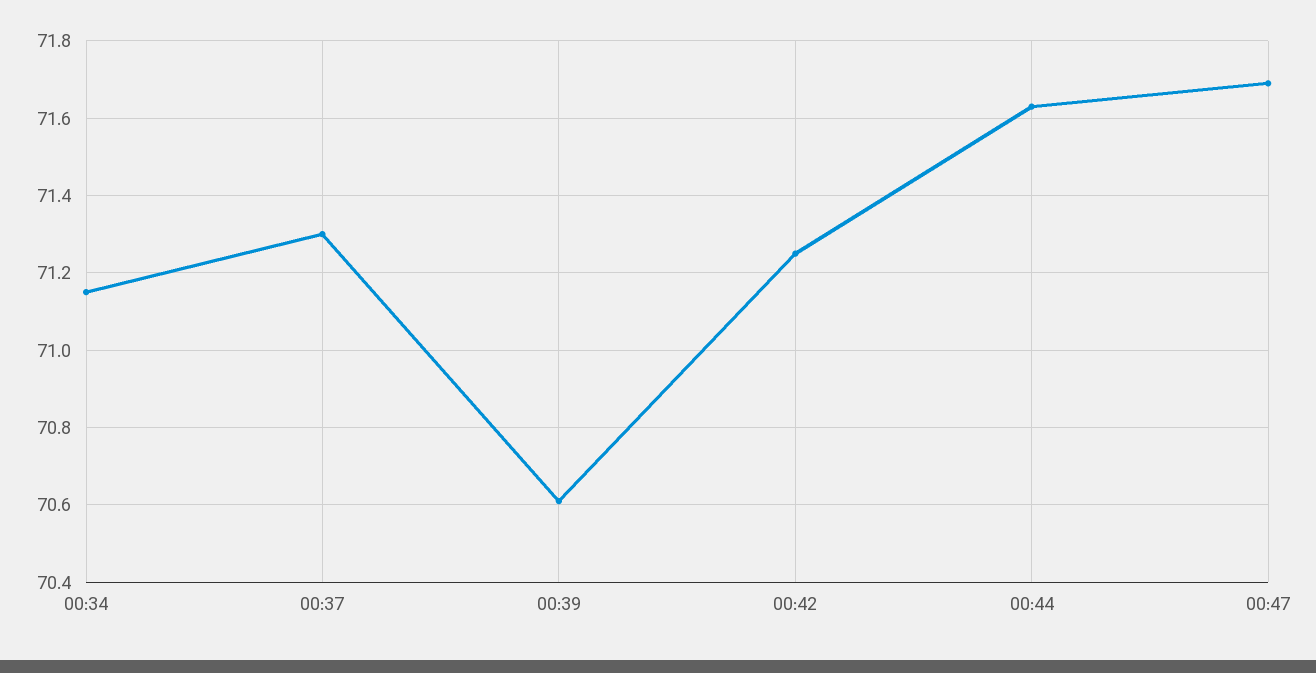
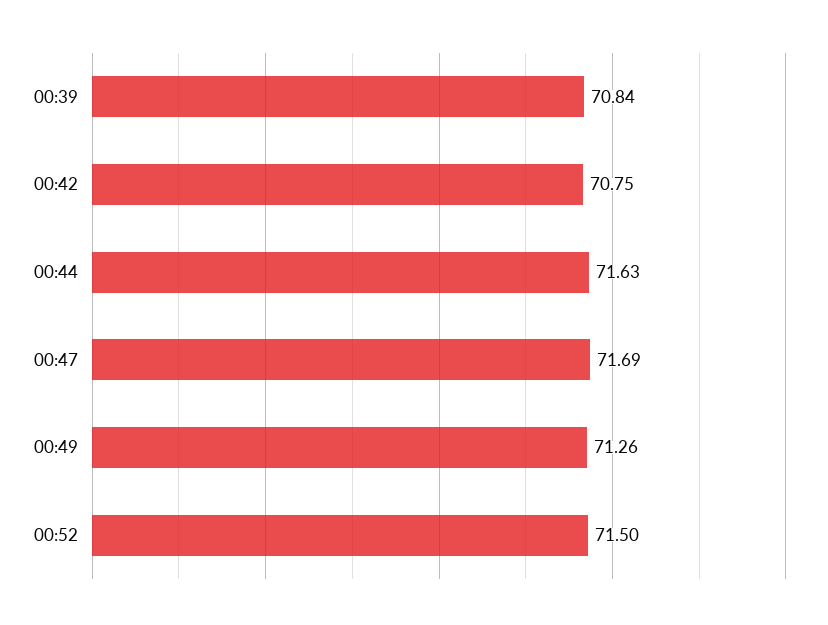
00:34: 71.15 -> none
00:37: 71.3 -> none
00:39: 70.6 -> 70.84
00:42: 71.25 -> 70.75
00:49: none -> 71.26
00:52: none -> 71.5

